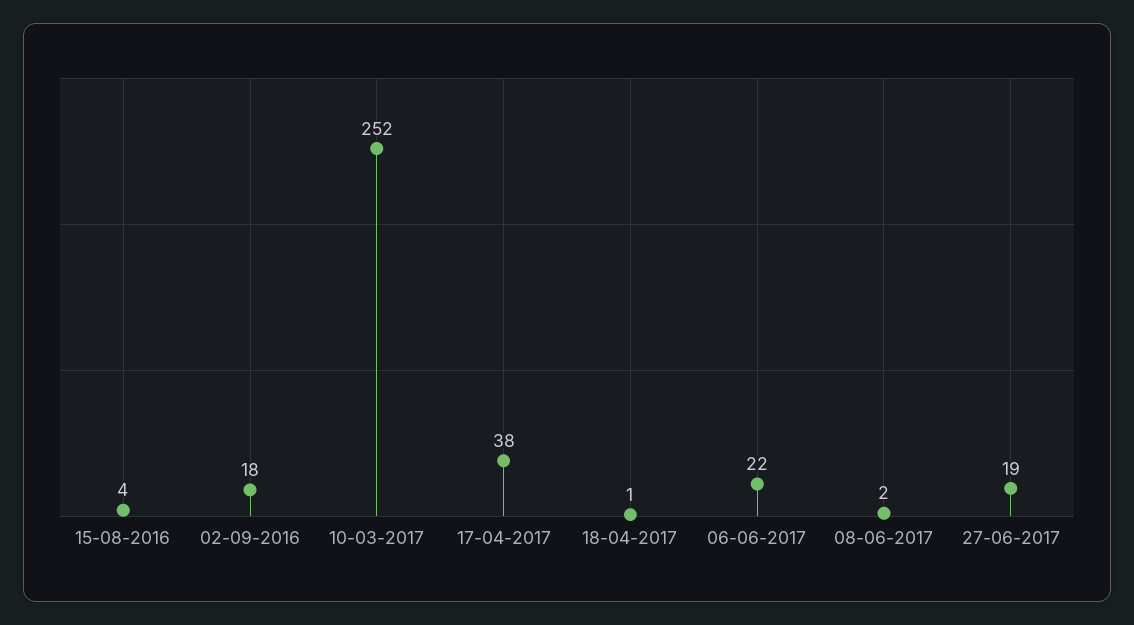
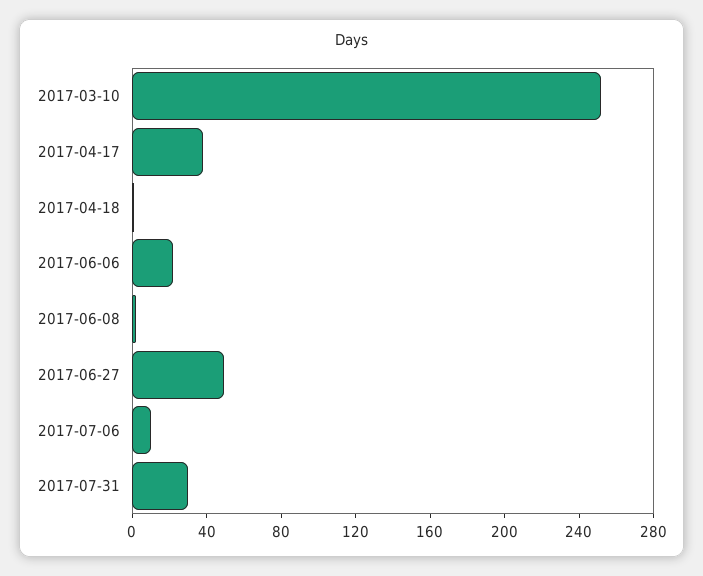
15-08-2016: 4 -> none
02-09-2016: 18 -> none
27-06-2017: 19 -> 50
2017-07-06: none -> 10
2017-07-31: none -> 30

